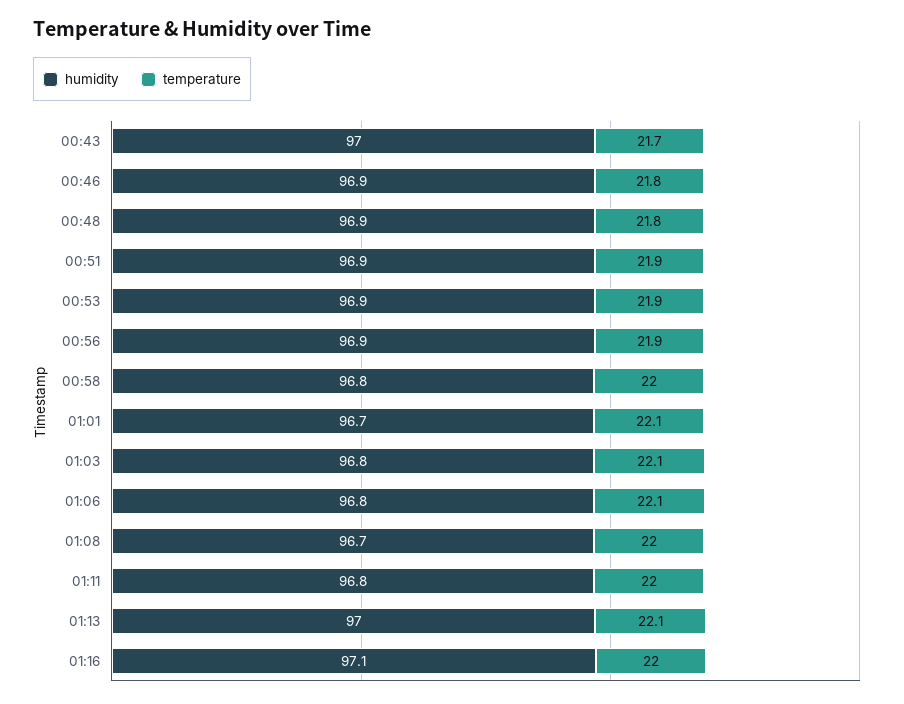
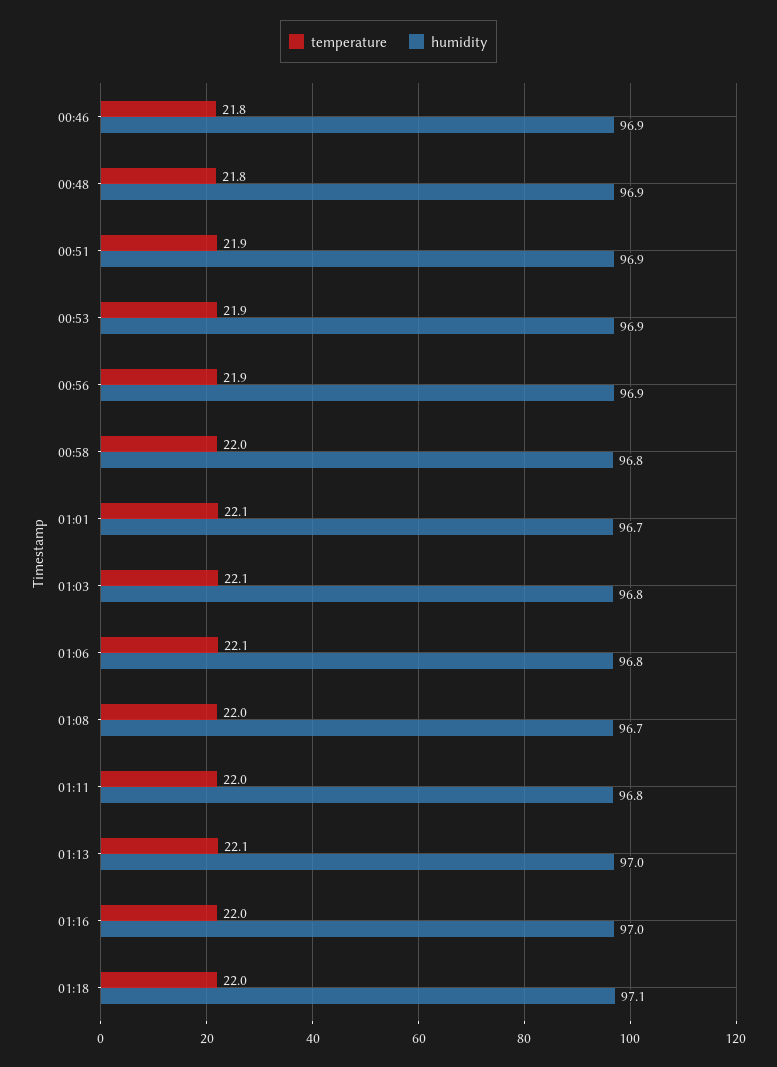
humidity, 00:43: 97 -> none
temperature, 00:43: 21.7 -> none
humidity, 01:16: 97.1 -> 97
temperature, 01:18: none -> 22
humidity, 01:18: none -> 97.1

